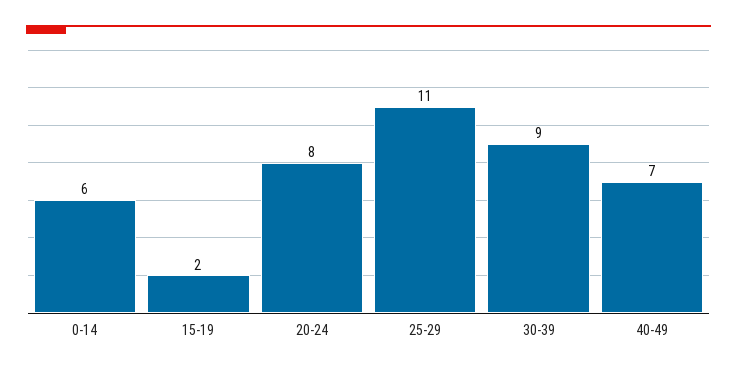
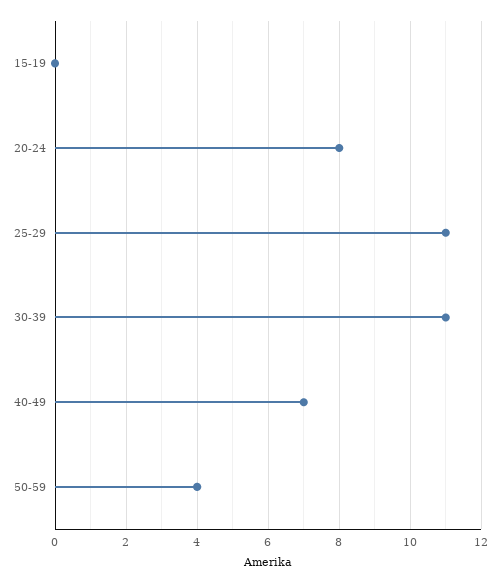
0-14: 6 -> none
15-19: 2 -> 0
30-39: 9 -> 11
50-59: none -> 4

